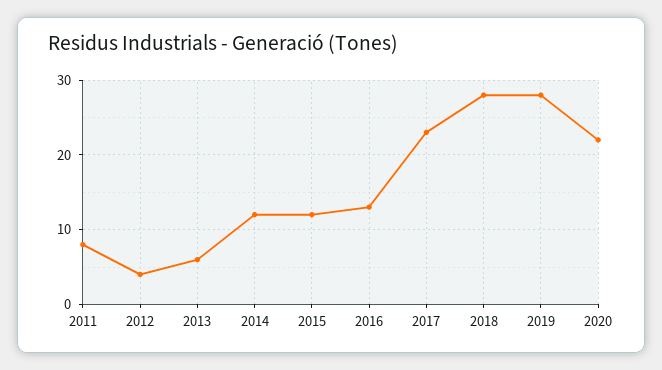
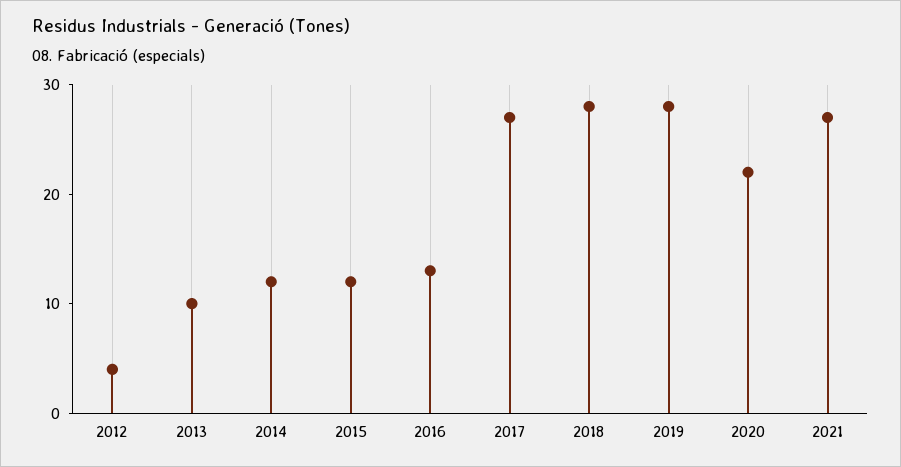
2011: 8 -> none
2013: 6 -> 10
2017: 23 -> 27
2021: none -> 27

